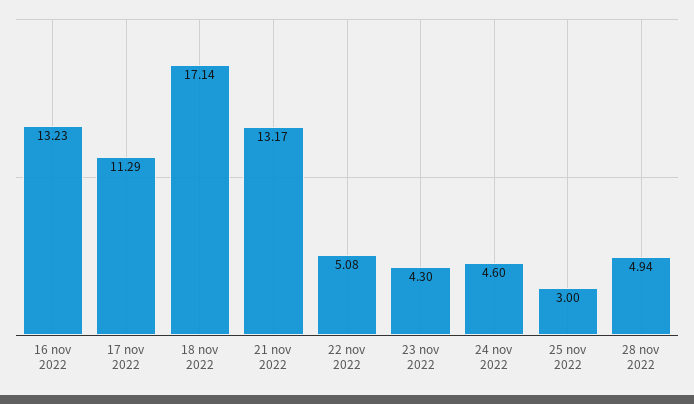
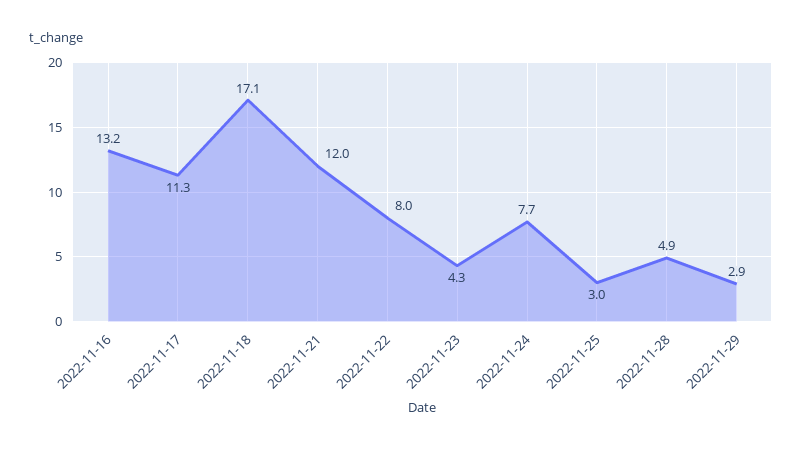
21 nov 2022: 13.17 -> 12
22 nov 2022: 5.08 -> 8
24 nov 2022: 4.6 -> 7.7
2022-11-29: none -> 2.9

